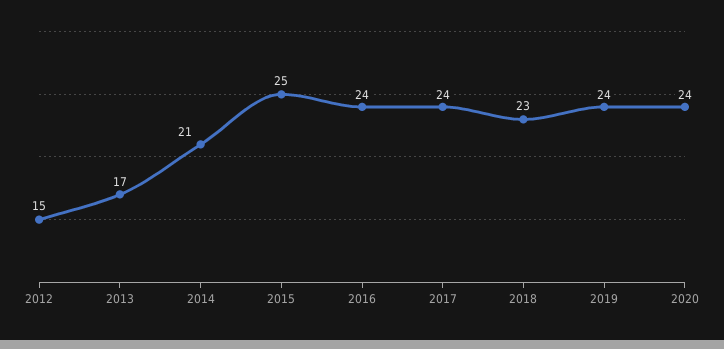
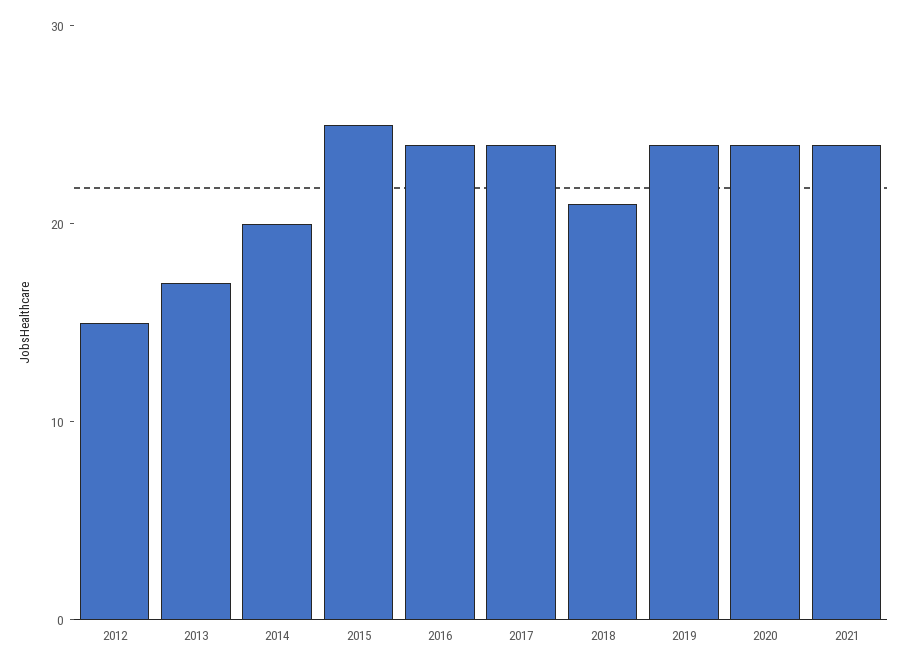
2014: 21 -> 20
2018: 23 -> 21
2021: none -> 24

